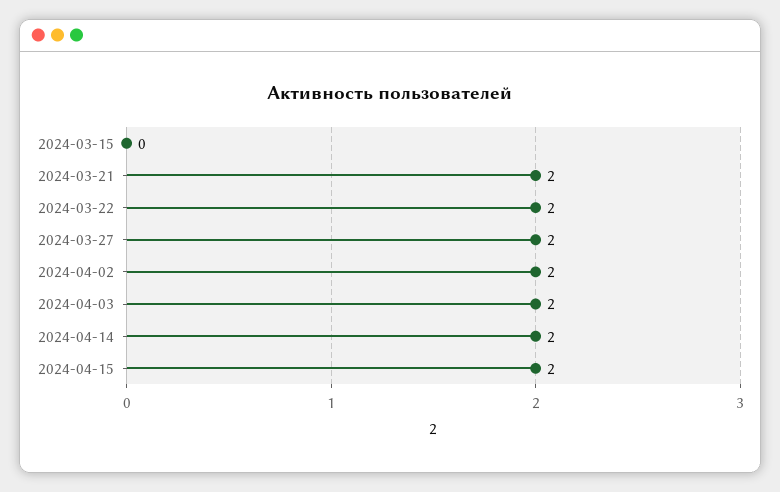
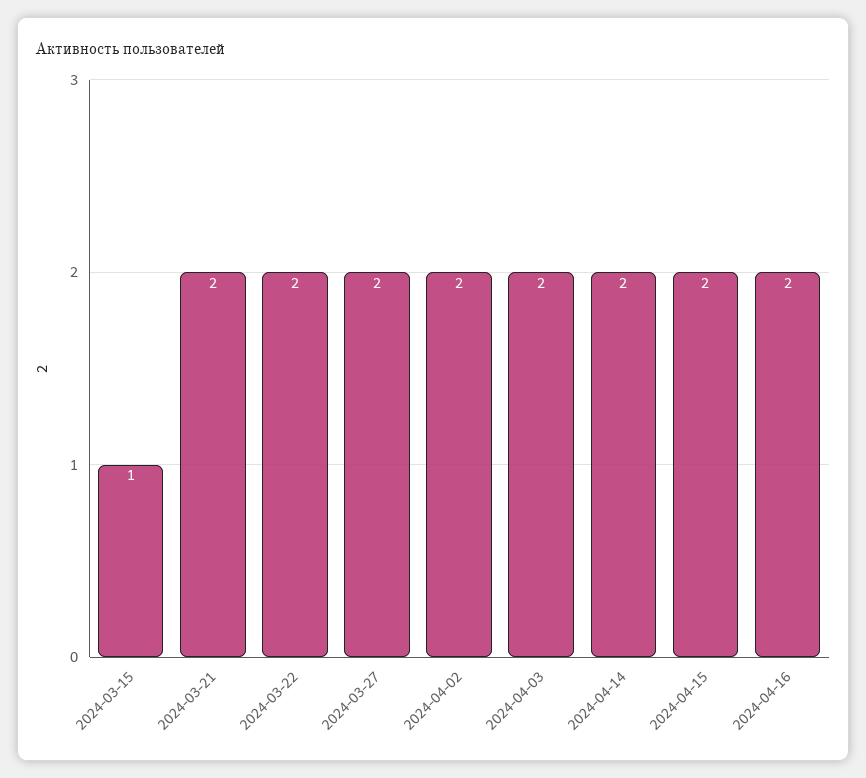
2024-03-15: 0 -> 1
2024-04-16: none -> 2

